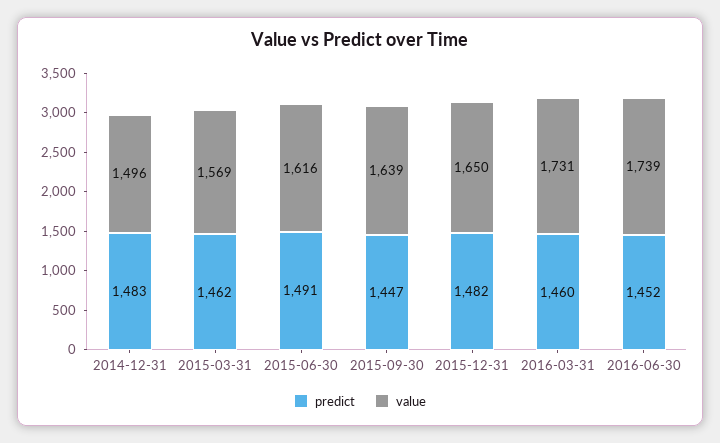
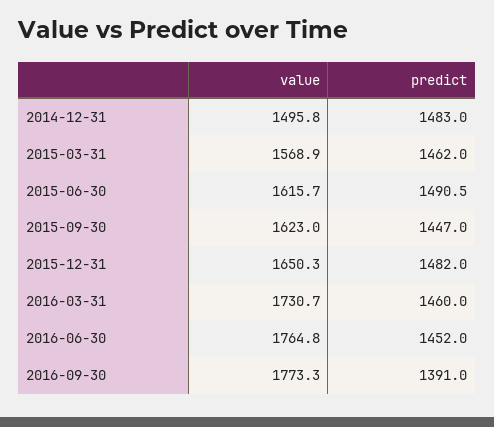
value, 2015-09-30: 1639 -> 1623
value, 2016-06-30: 1739 -> 1764.8
value, 2016-09-30: none -> 1773.3
predict, 2016-09-30: none -> 1391

